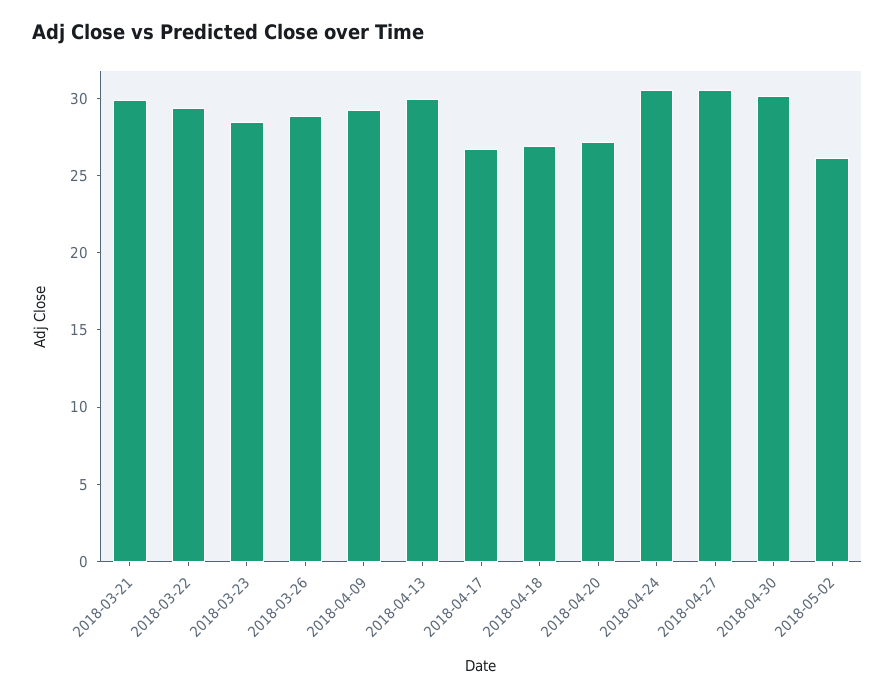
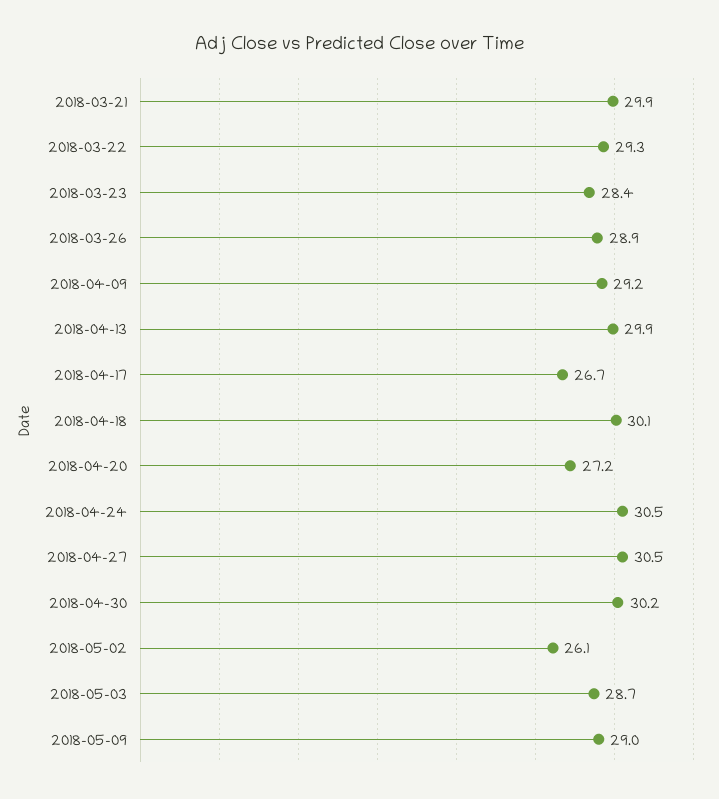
2018-04-18: 27 -> 30.1
2018-05-03: none -> 28.7
2018-05-09: none -> 29

